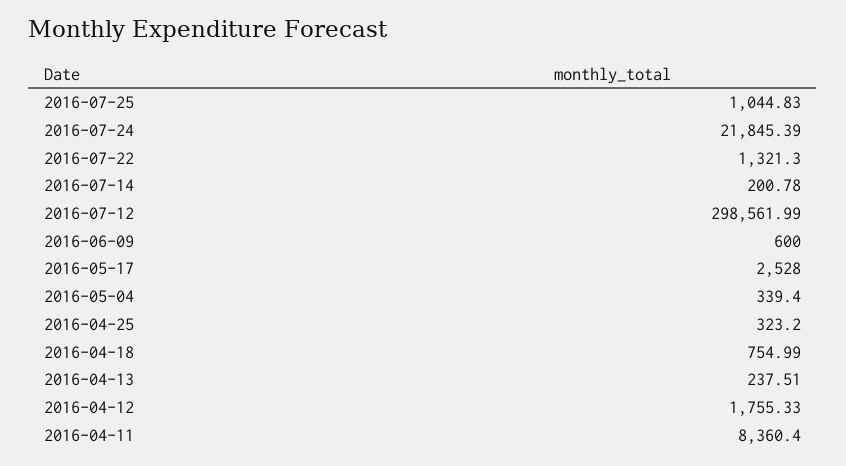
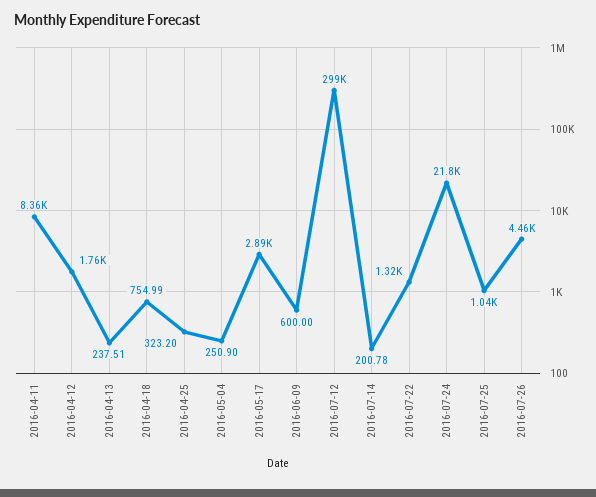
2016-05-17: 2528 -> 2890
2016-05-04: 339.4 -> 250.9
2016-07-26: none -> 4460

